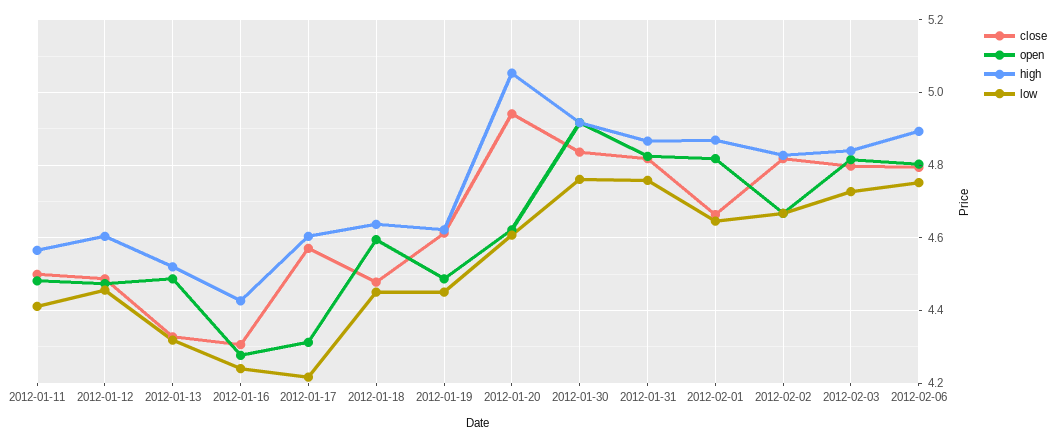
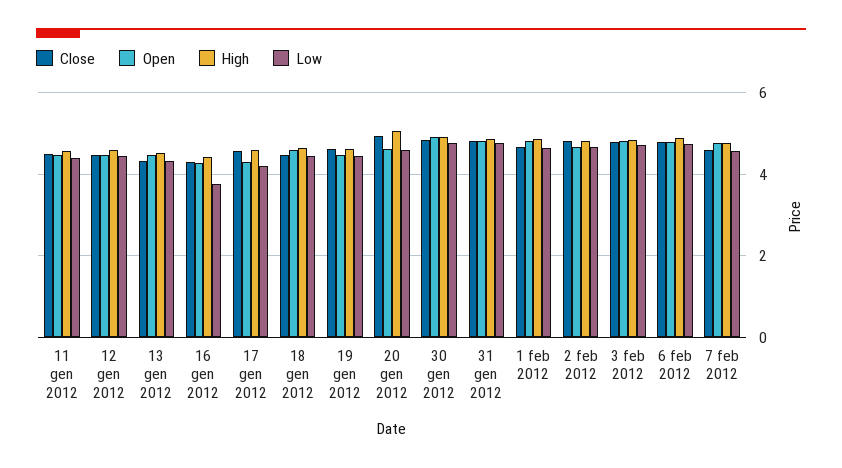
low, 2012-01-16: 4.24 -> 3.8
close, 7 feb 2012: none -> 4.6
open, 7 feb 2012: none -> 4.8
high, 7 feb 2012: none -> 4.8
low, 7 feb 2012: none -> 4.6

